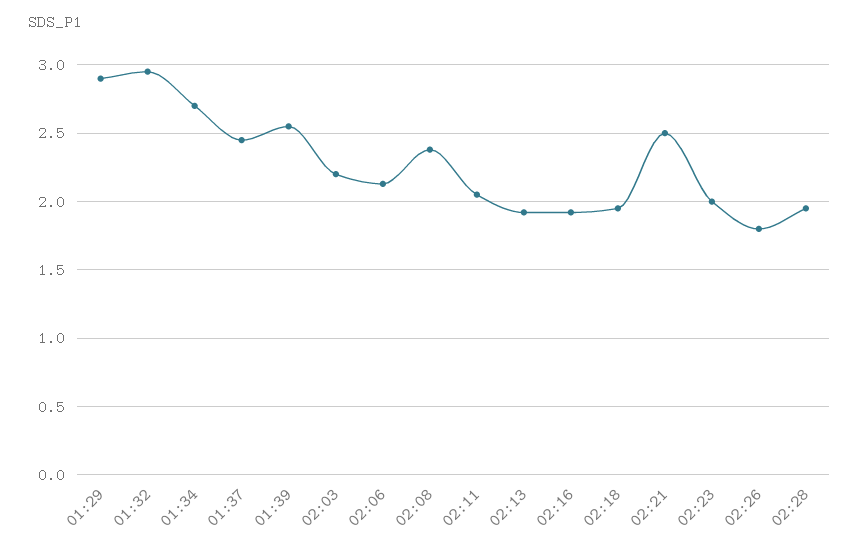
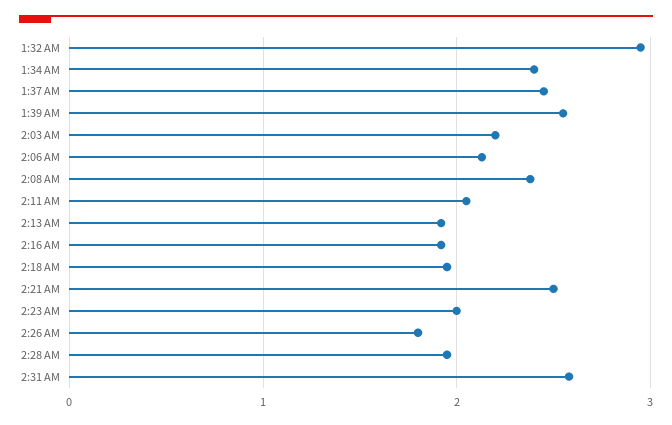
01:29: 2.9 -> none
01:34: 2.7 -> 2.4
2:31 AM: none -> 2.6

